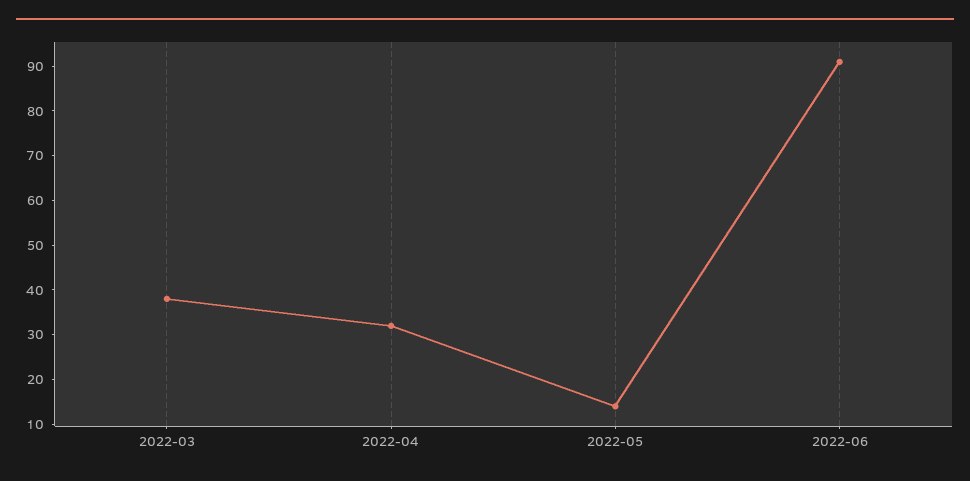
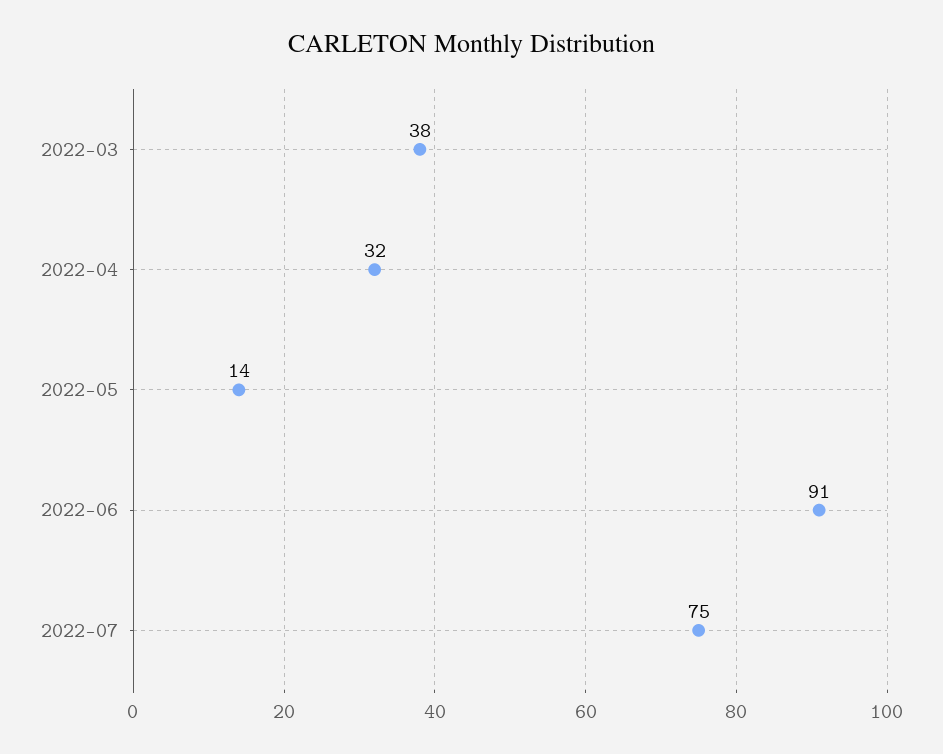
2022-07: none -> 75

